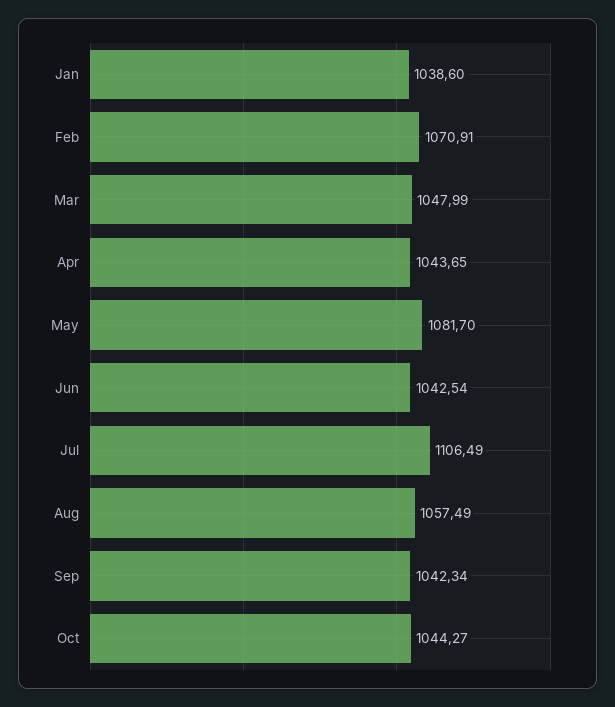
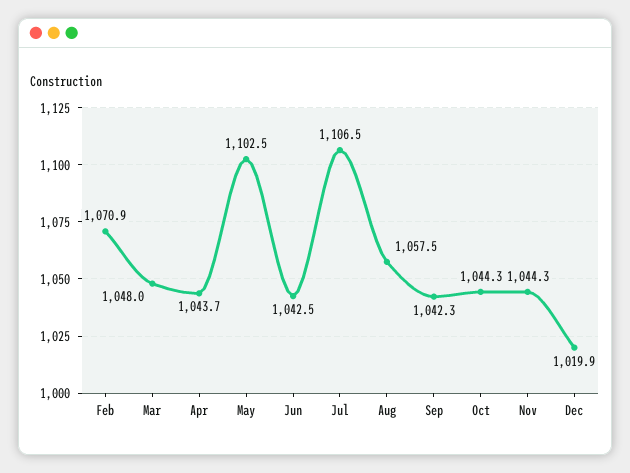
Jan: 1038.6 -> none
May: 1081.7 -> 1102.5
Nov: none -> 1044.3
Dec: none -> 1019.9

